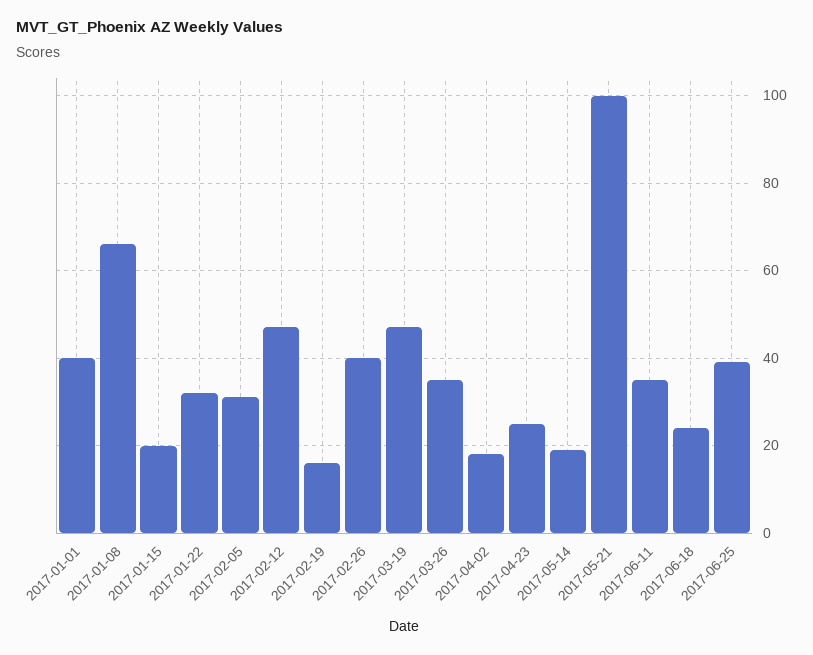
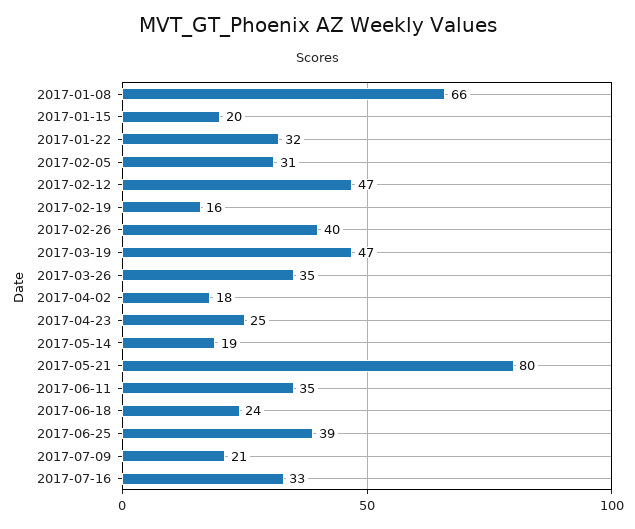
2017-01-01: 40 -> none
2017-05-21: 100 -> 80
2017-07-09: none -> 21
2017-07-16: none -> 33

